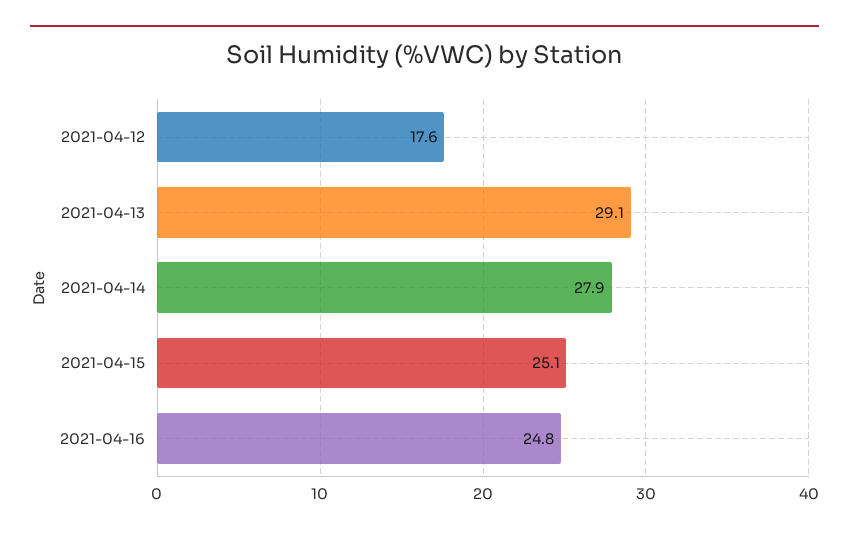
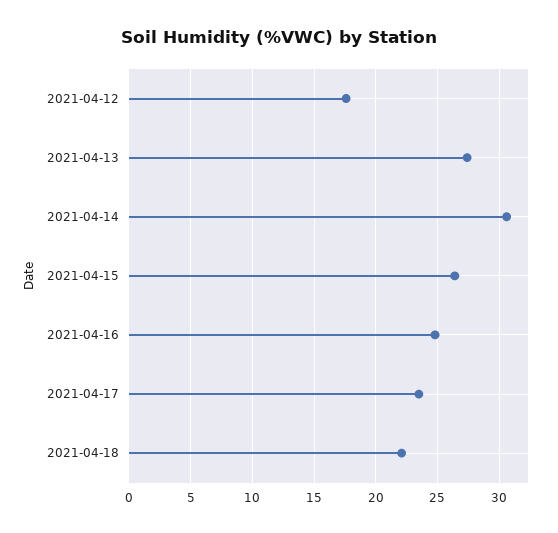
2021-04-13: 29.1 -> 27.5
2021-04-14: 27.9 -> 30.5
2021-04-15: 25.1 -> 26.5
2021-04-17: none -> 23.5
2021-04-18: none -> 22

